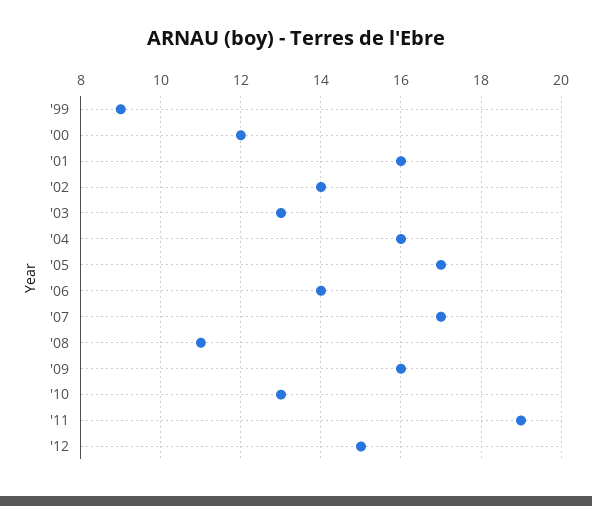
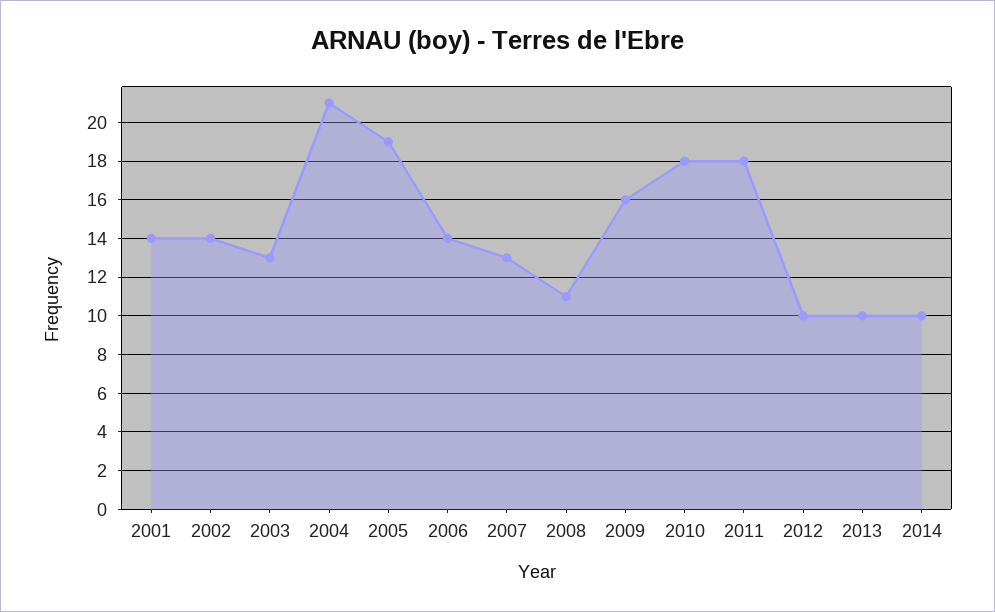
'99: 9 -> none
'00: 12 -> none
'01: 16 -> 14
'04: 16 -> 21
'05: 17 -> 19
'07: 17 -> 13
'10: 13 -> 18
'11: 19 -> 18
'12: 15 -> 10
2013: none -> 10
2014: none -> 10

